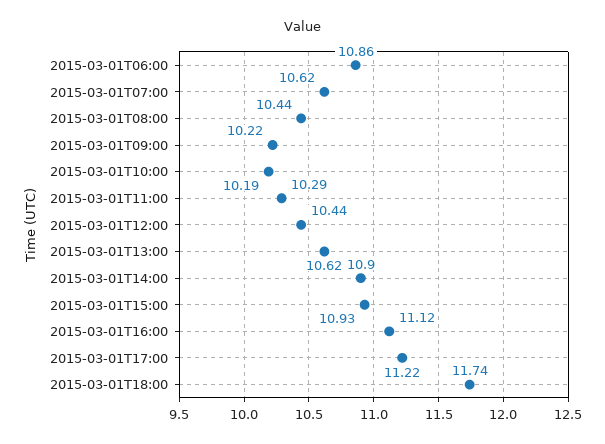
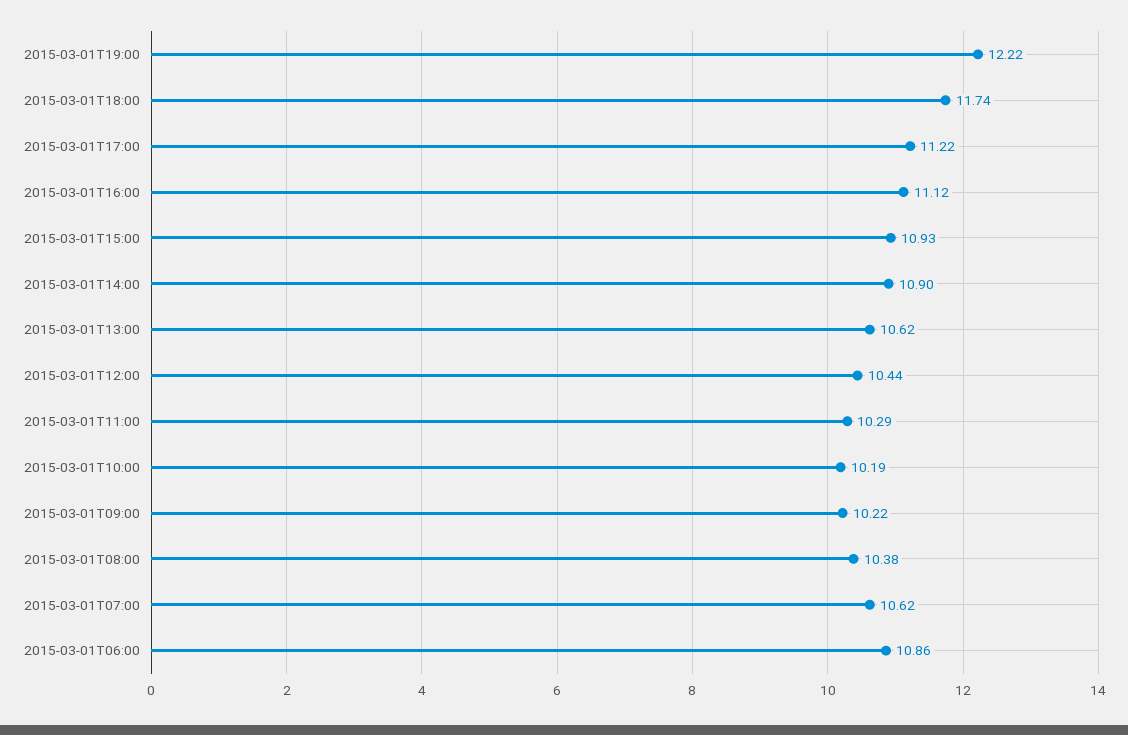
2015-03-01T08:00: 10.44 -> 10.38
2015-03-01T19:00: none -> 12.22

